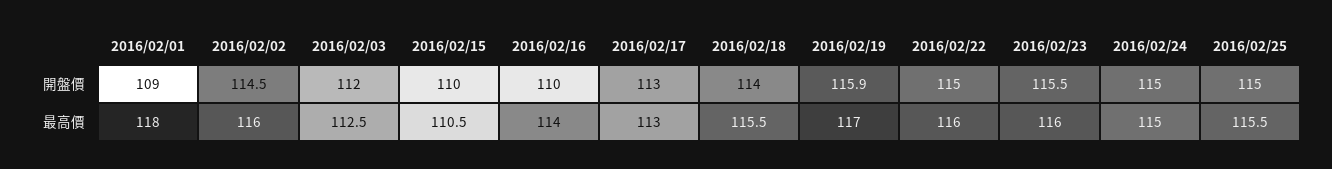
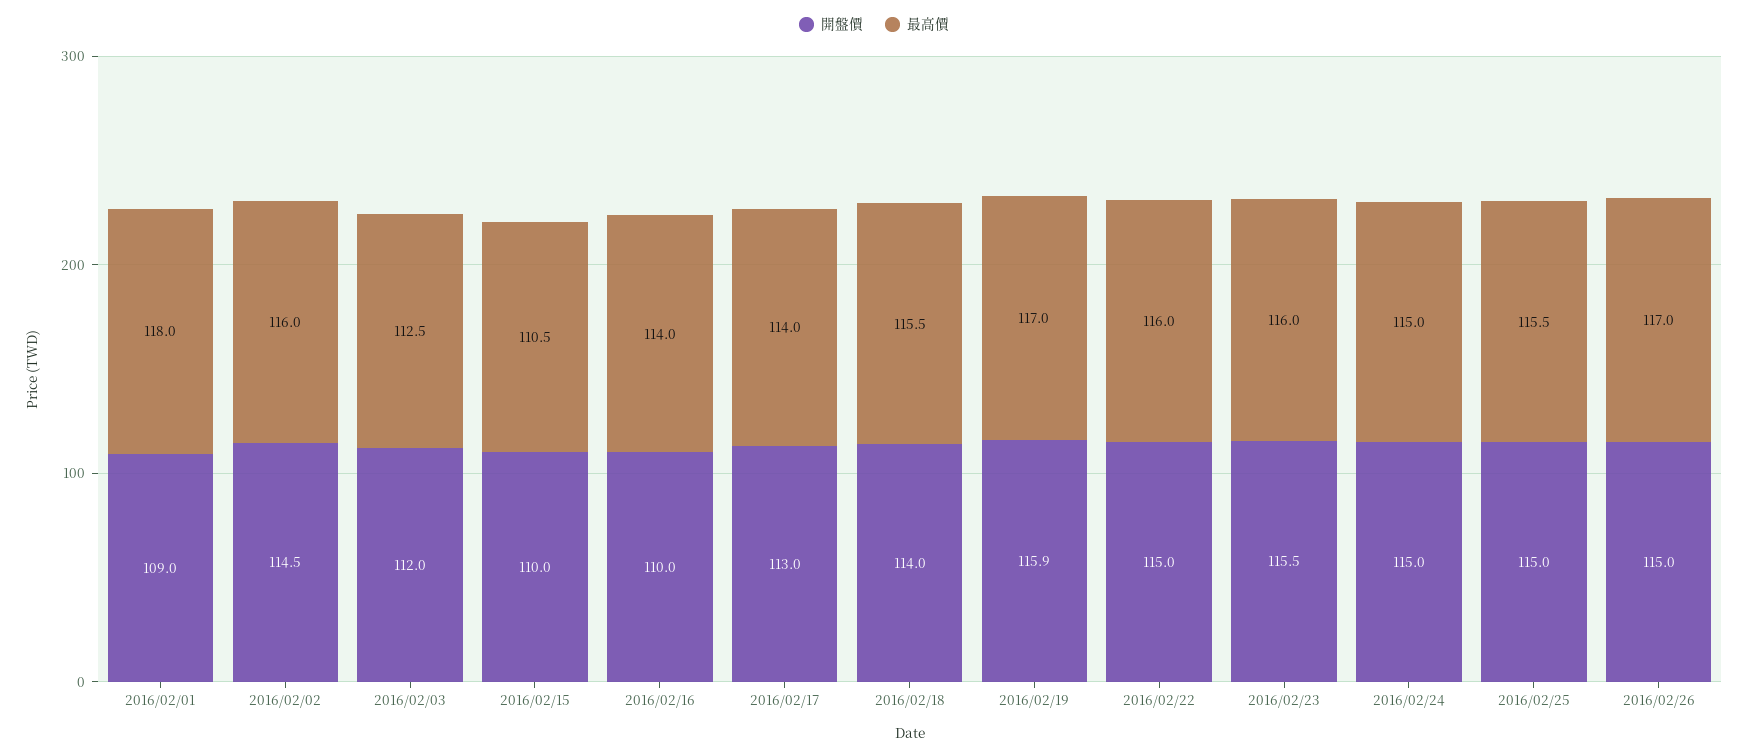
最高價, 2016/02/17: 113 -> 114
開盤價, 2016/02/26: none -> 115
最高價, 2016/02/26: none -> 117

